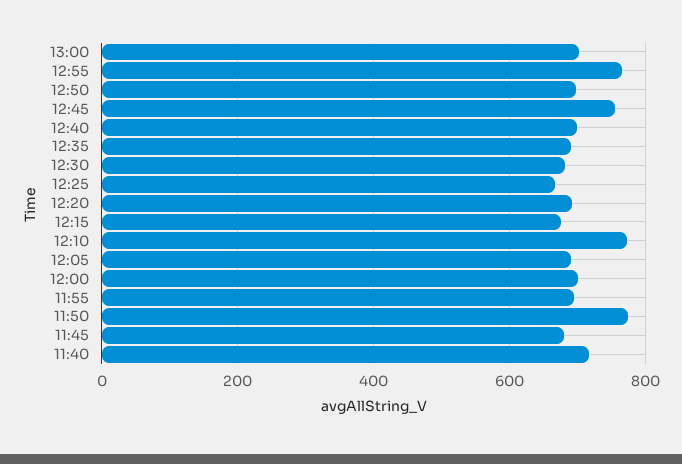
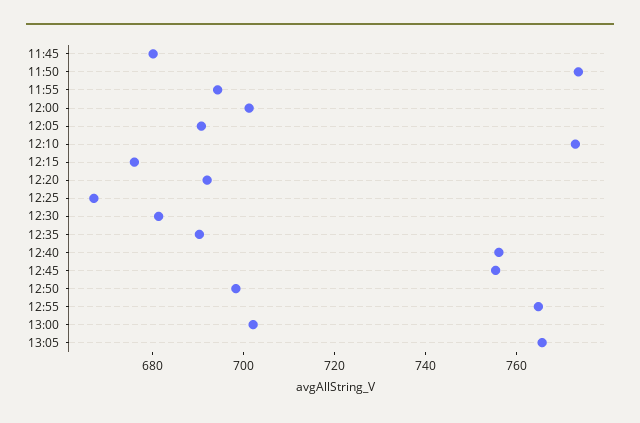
12:40: 700 -> 755
11:40: 720 -> none
13:05: none -> 765

